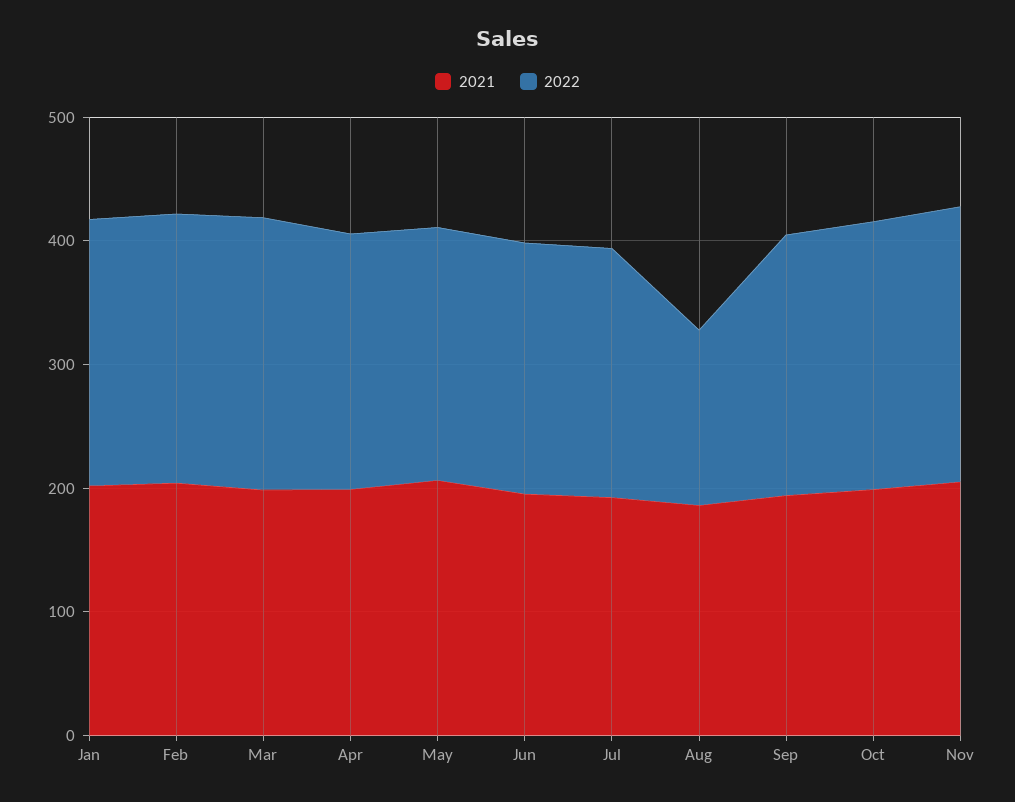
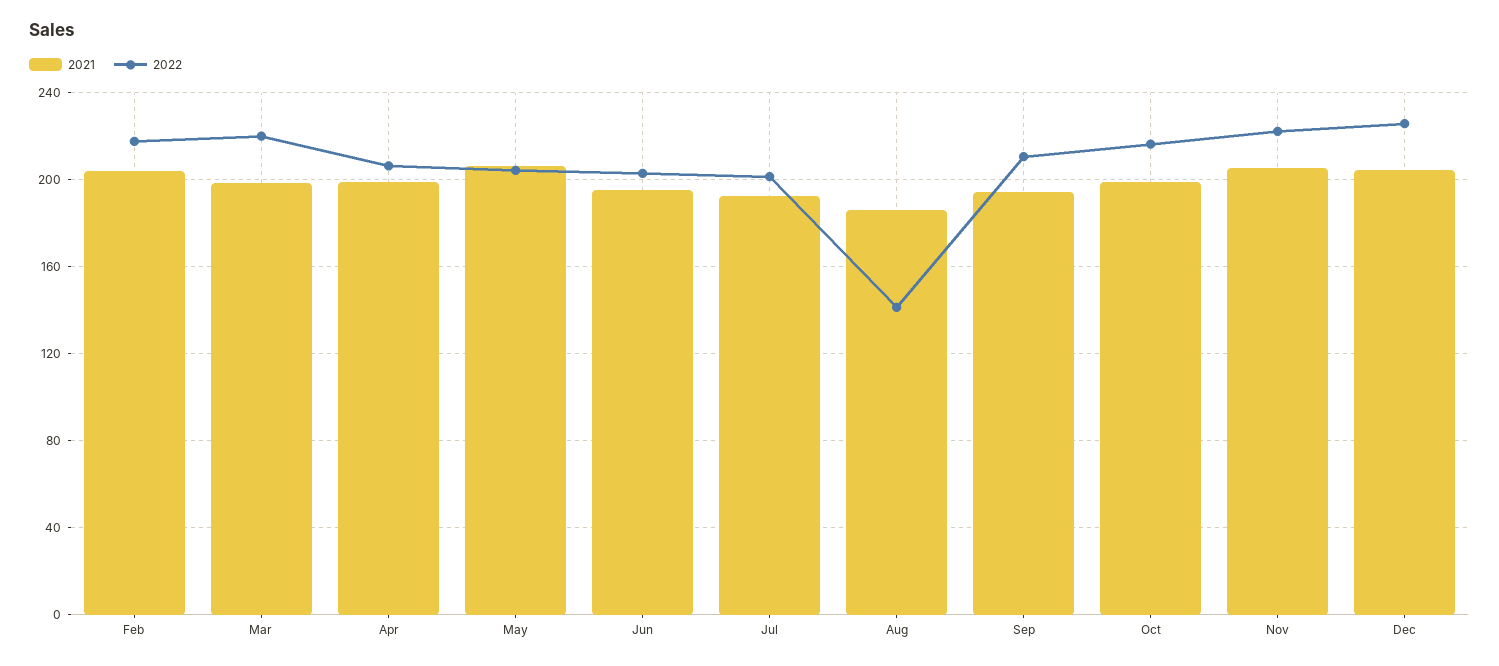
2021, Jan: 200 -> none
2022, Jan: 220 -> none
2021, Dec: none -> 205
2022, Dec: none -> 225

